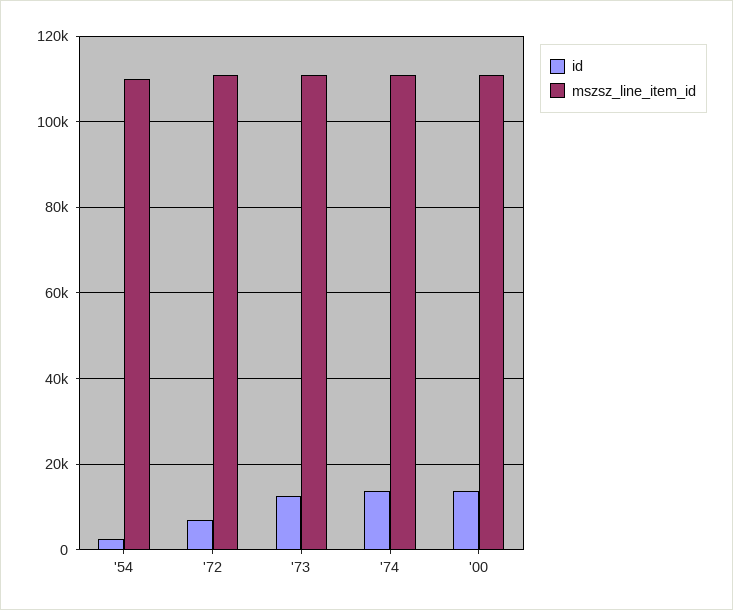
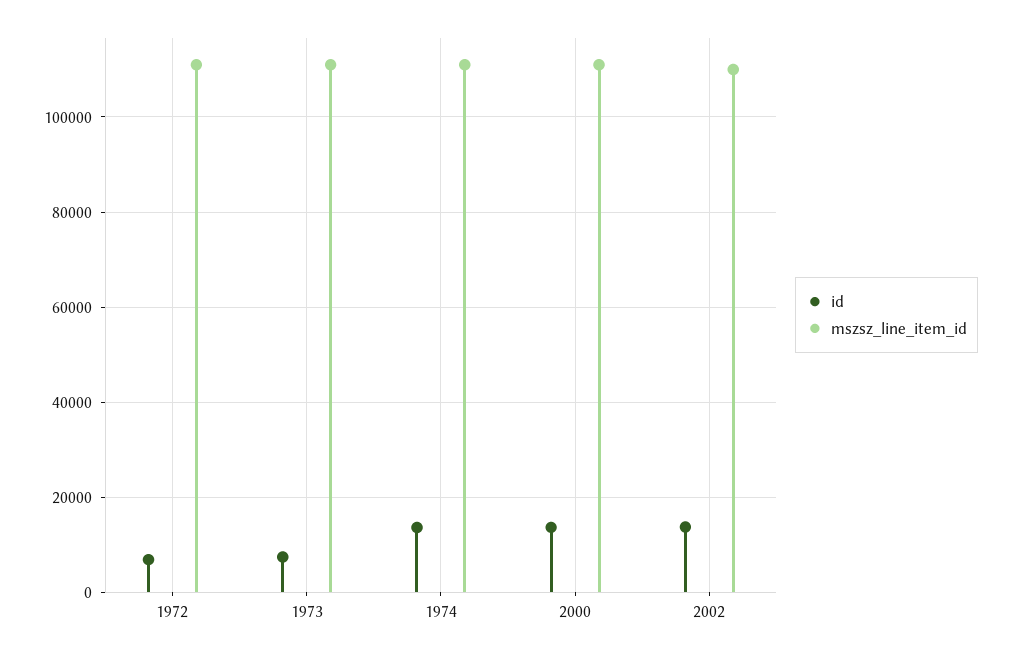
id, '54: 2000 -> none
mszsz_line_item_id, '54: 110000 -> none
id, '73: 12000 -> 8000
id, 2002: none -> 14000
mszsz_line_item_id, 2002: none -> 110000

